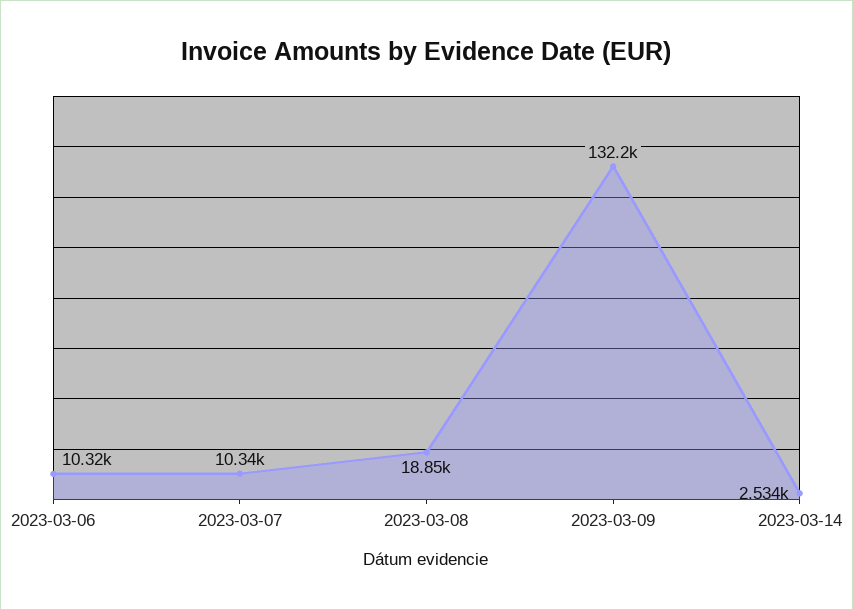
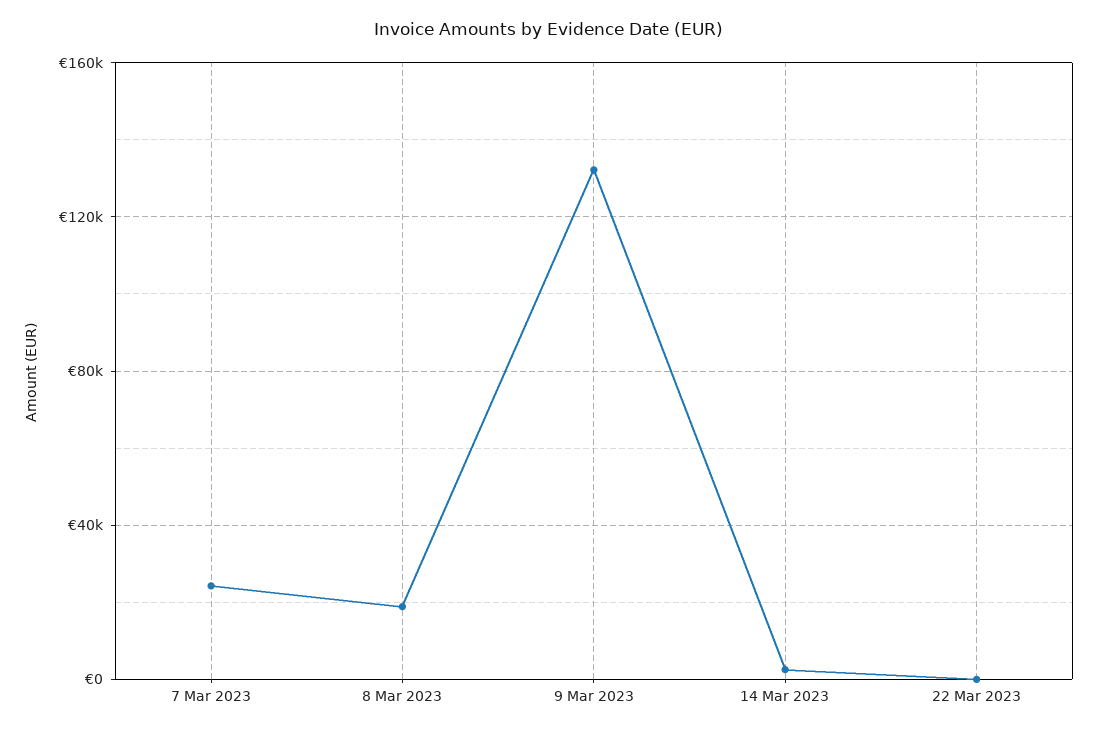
2023-03-06: 10320 -> none
2023-03-07: 10340 -> 25000
22 Mar 2023: none -> 0

